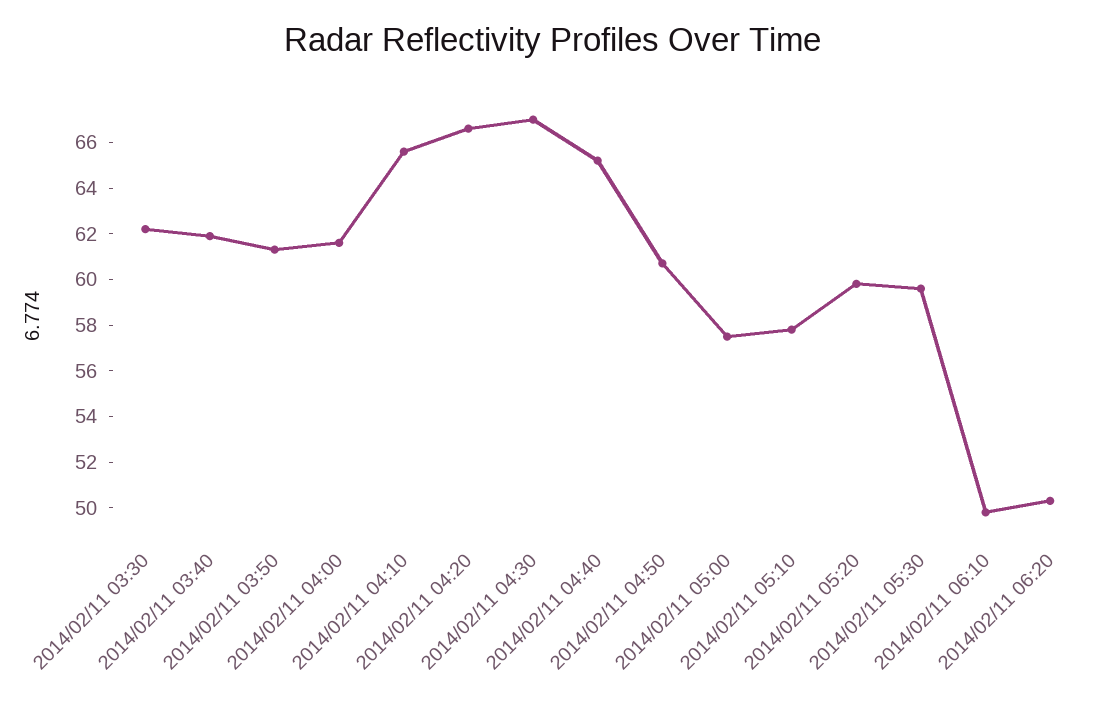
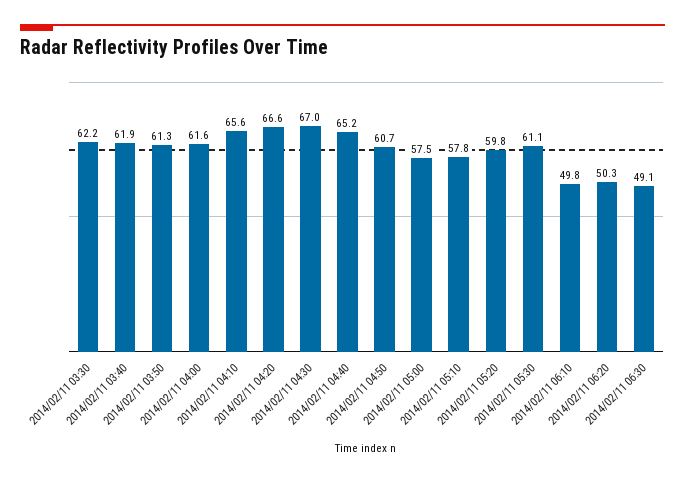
2014/02/11 05:30: 59.5 -> 61.1
2014/02/11 06:30: none -> 49.1

